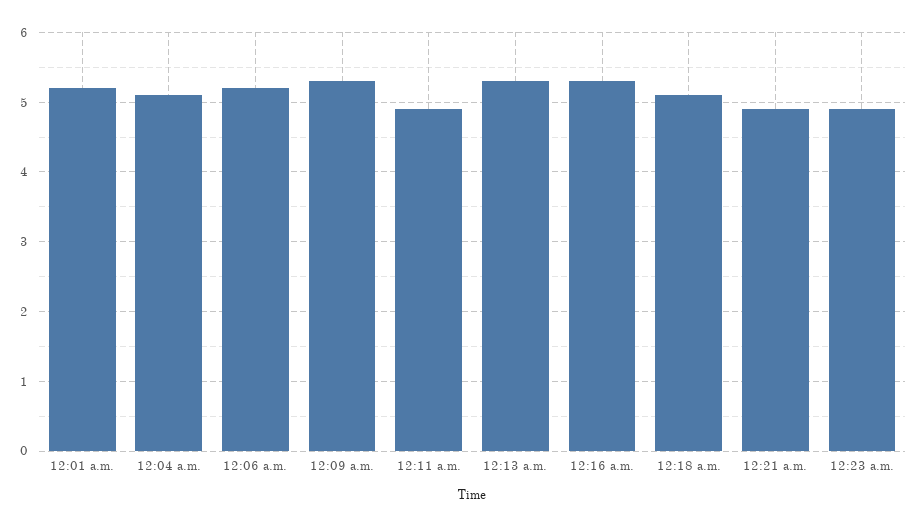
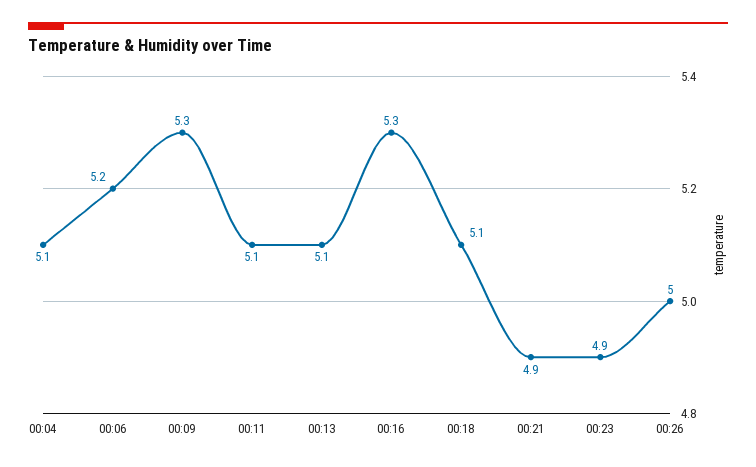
12:01 a.m.: 5.2 -> none
12:11 a.m.: 4.9 -> 5.1
12:13 a.m.: 5.3 -> 5.1
00:26: none -> 5

